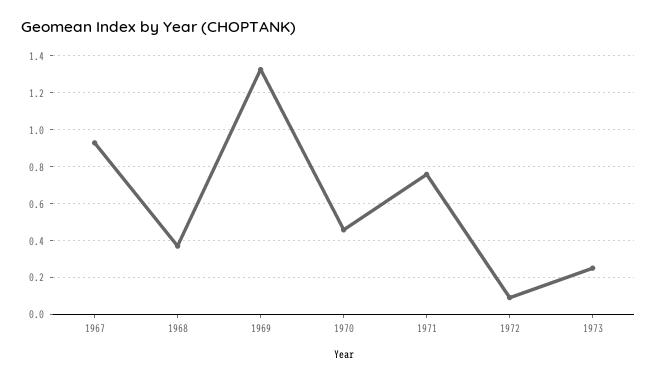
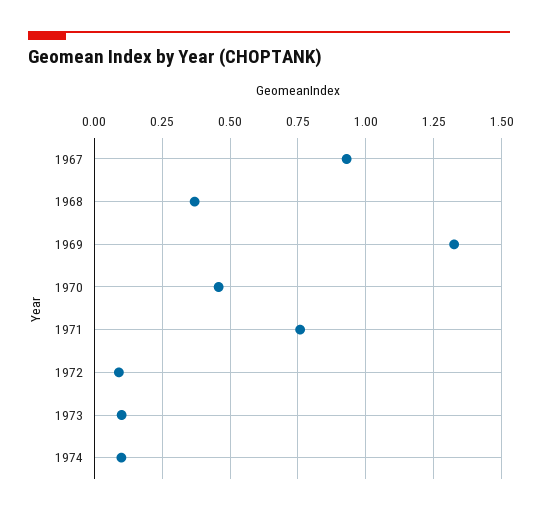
1973: 0.25 -> 0.1
1974: none -> 0.1

